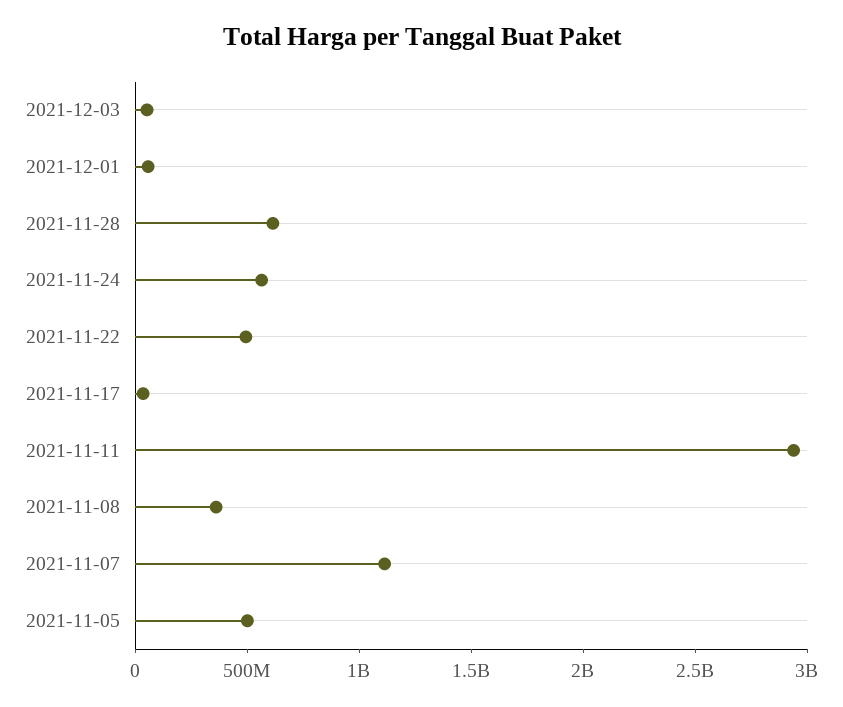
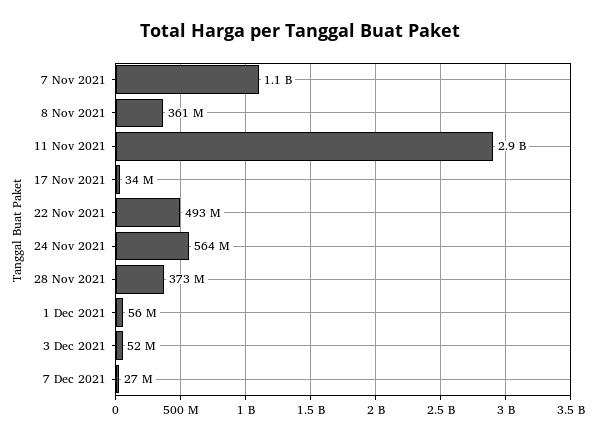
2021-11-28: 600000000 -> 373000000
2021-11-05: 500000000 -> none
7 Dec 2021: none -> 27000000

